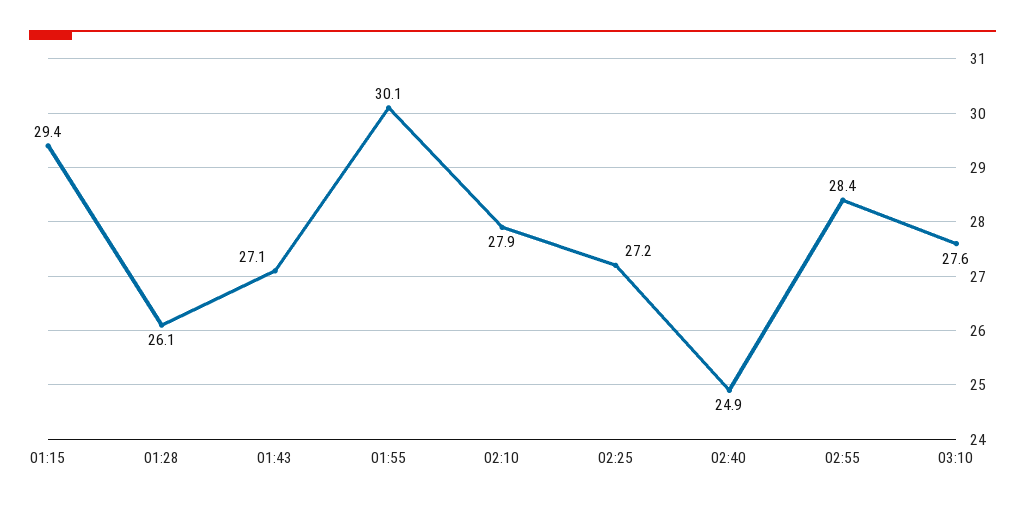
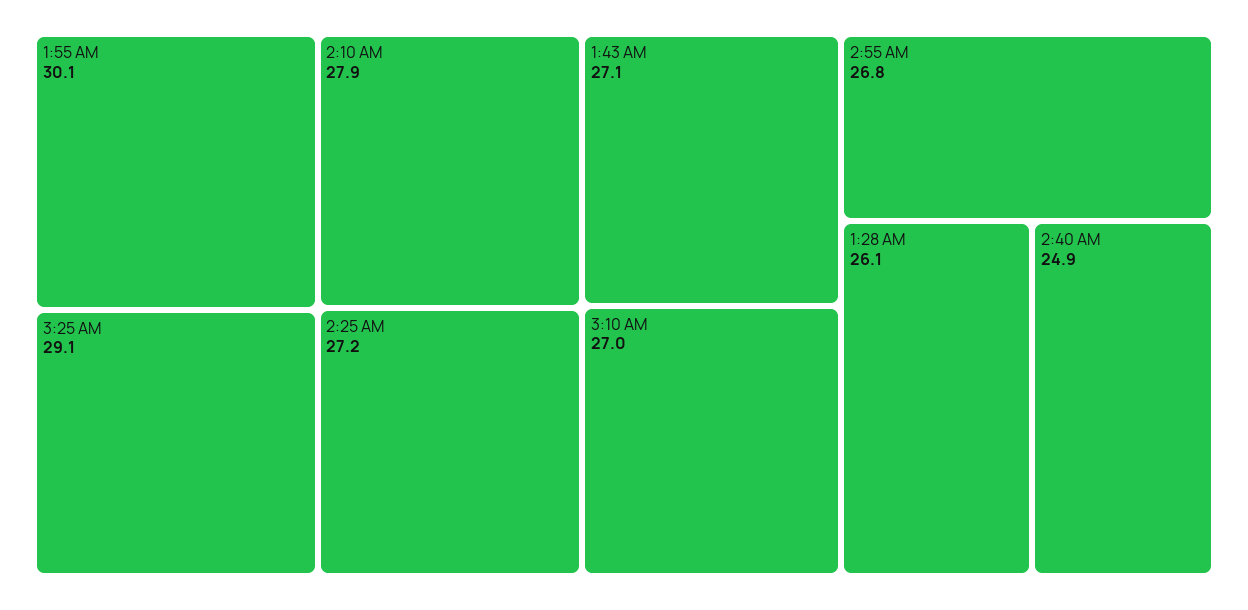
01:15: 29.4 -> none
02:55: 28.4 -> 26.8
03:10: 27.6 -> 27
3:25 AM: none -> 29.1

